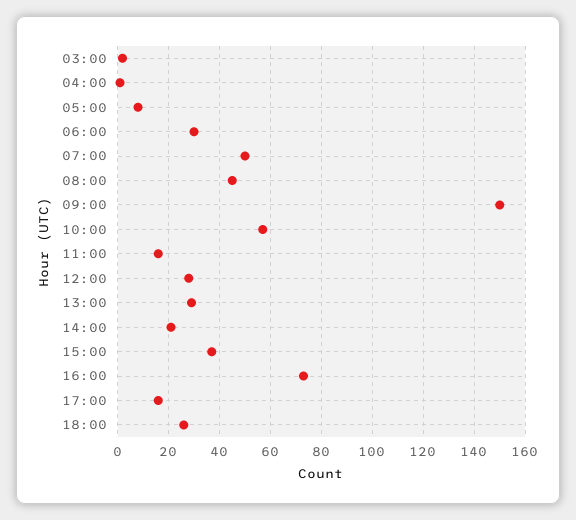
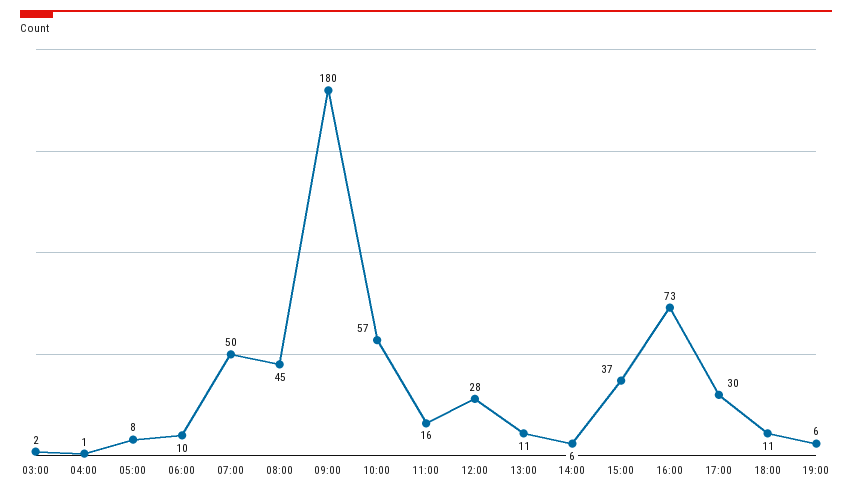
06:00: 30 -> 10
09:00: 150 -> 180
13:00: 30 -> 11
14:00: 20 -> 6
17:00: 15 -> 30
18:00: 25 -> 11
19:00: none -> 6

